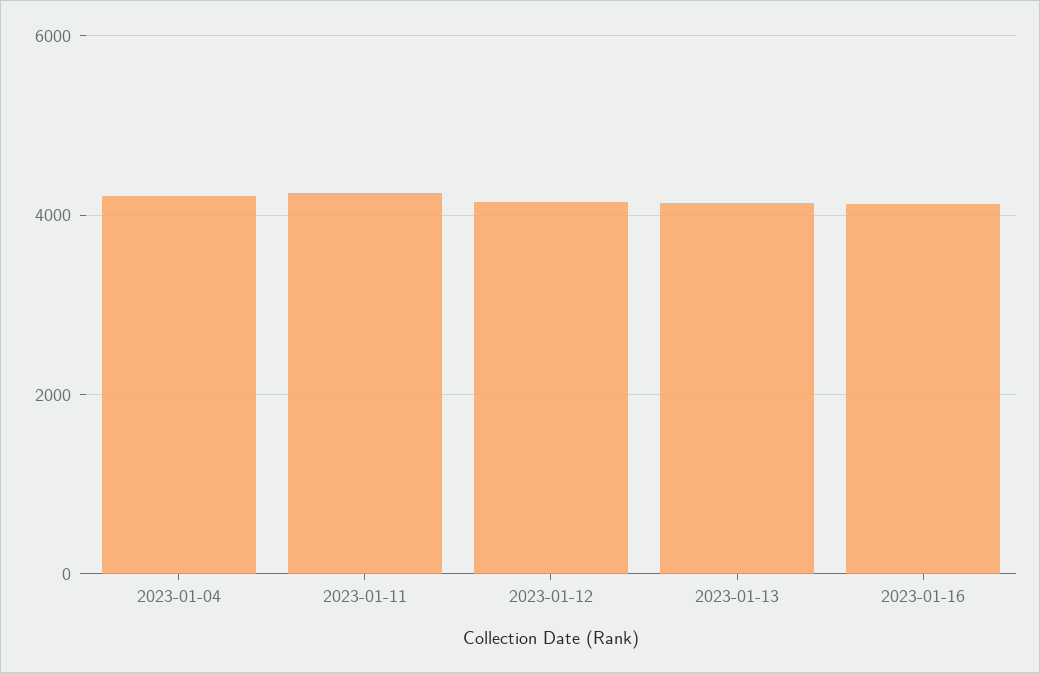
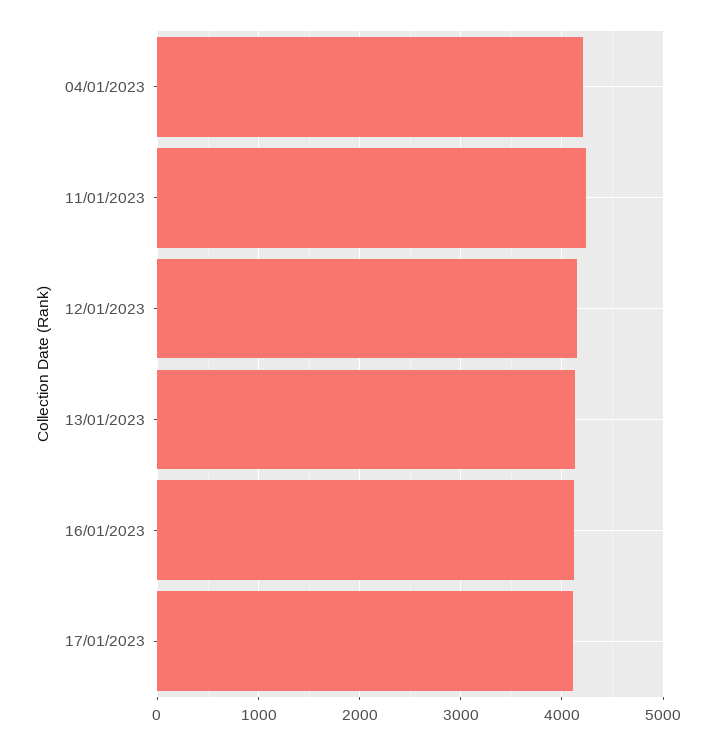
17/01/2023: none -> 4100

